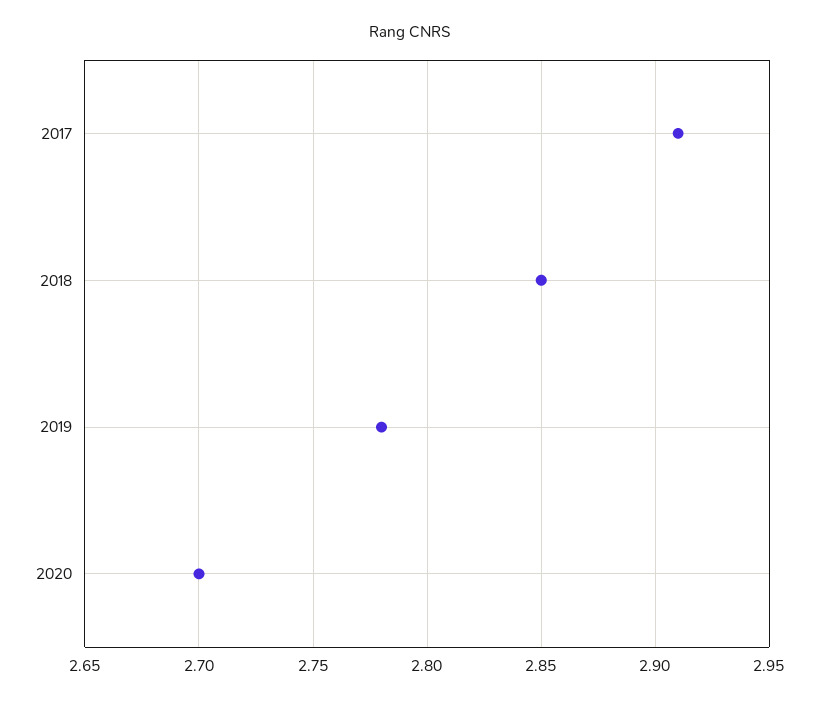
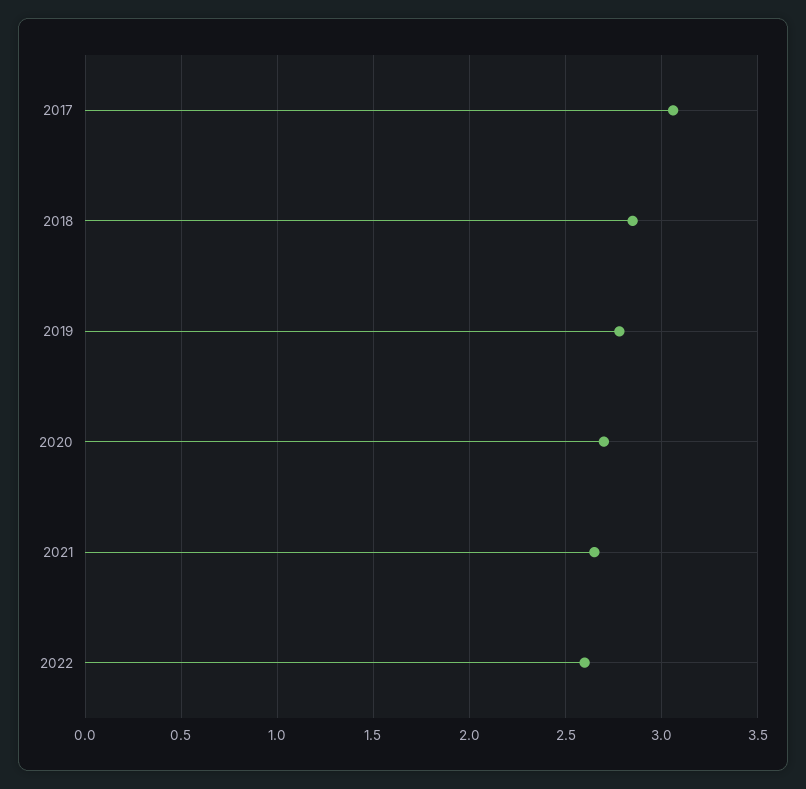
2017: 2.91 -> 3.05
2021: none -> 2.65
2022: none -> 2.6

